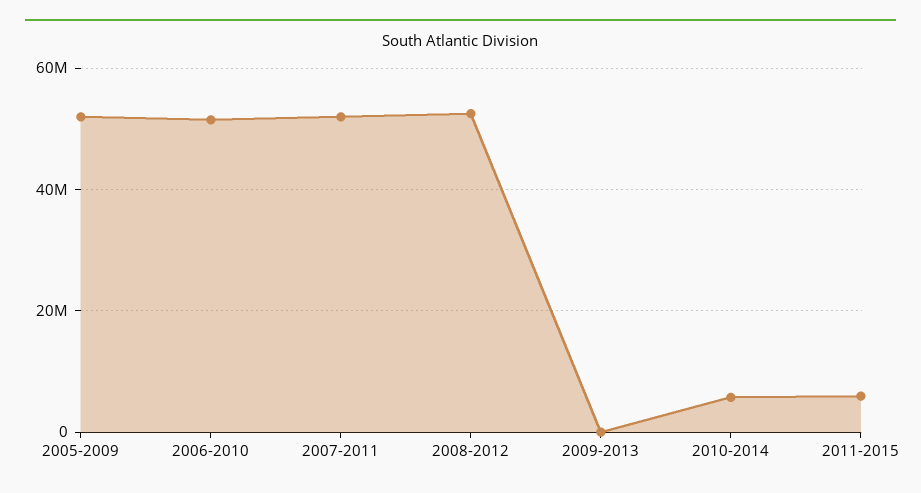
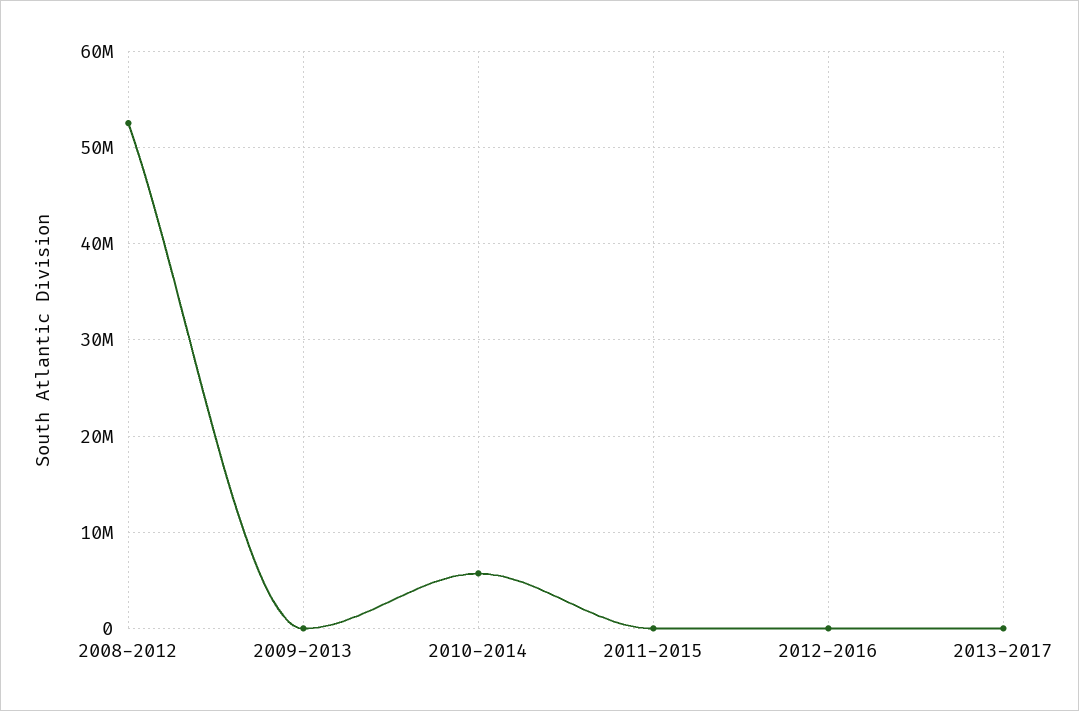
2005-2009: 52000000 -> none
2006-2010: 52000000 -> none
2007-2011: 52000000 -> none
2011-2015: 6000000 -> 0
2012-2016: none -> 0
2013-2017: none -> 0

